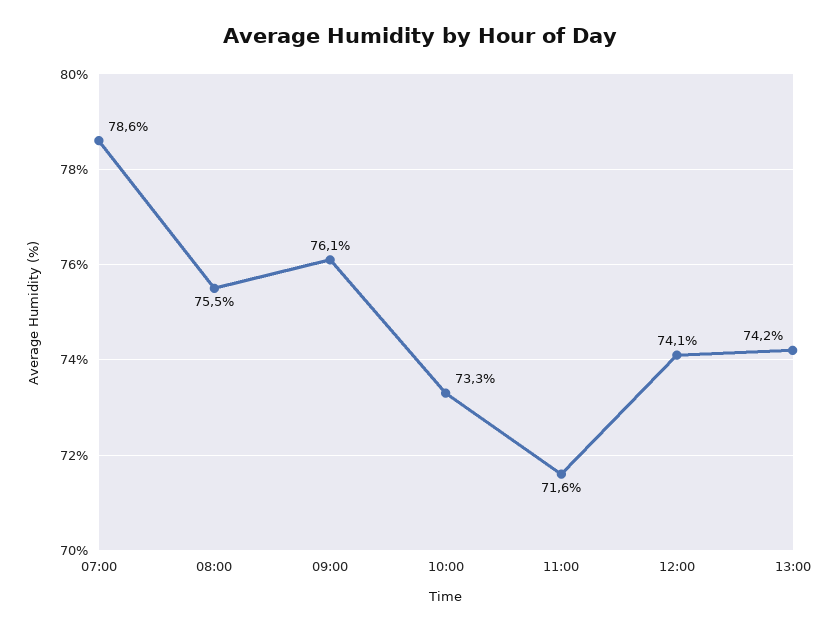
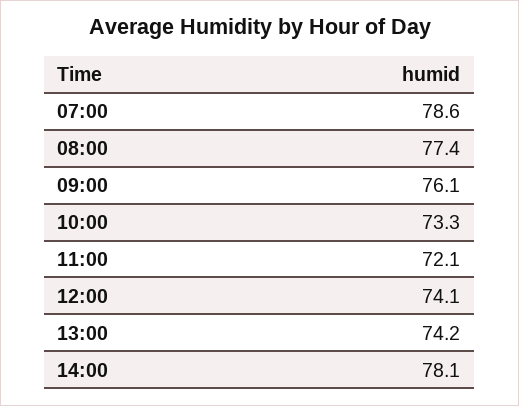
08:00: 75.5 -> 77.4
11:00: 71.6 -> 72.1
14:00: none -> 78.1

